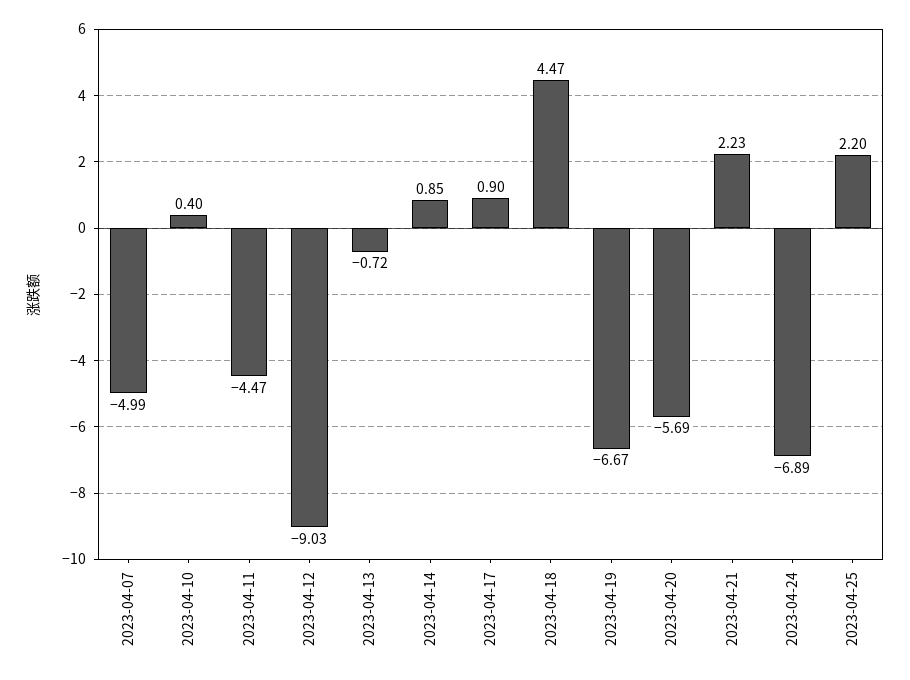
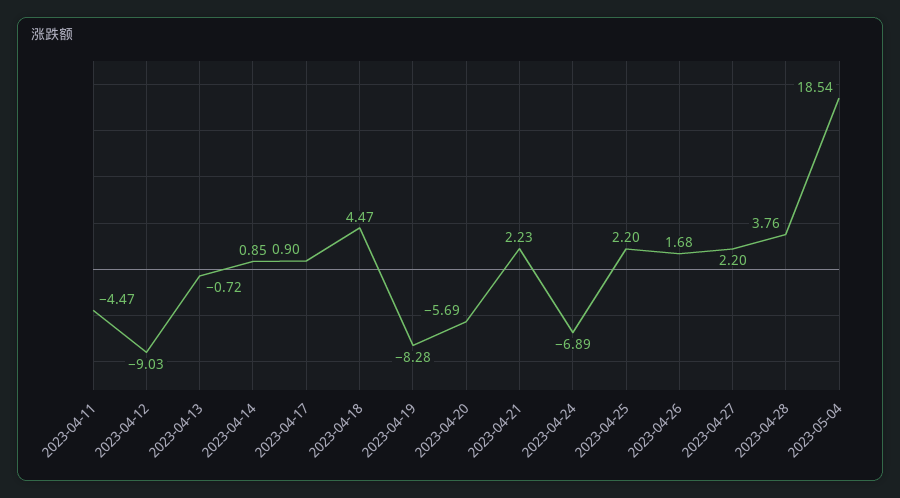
2023-04-07: -4.99 -> none
2023-04-10: 0.4 -> none
2023-04-19: -6.67 -> -8.28
2023-04-26: none -> 1.68
2023-04-27: none -> 2.2
2023-04-28: none -> 3.76
2023-05-04: none -> 18.54

